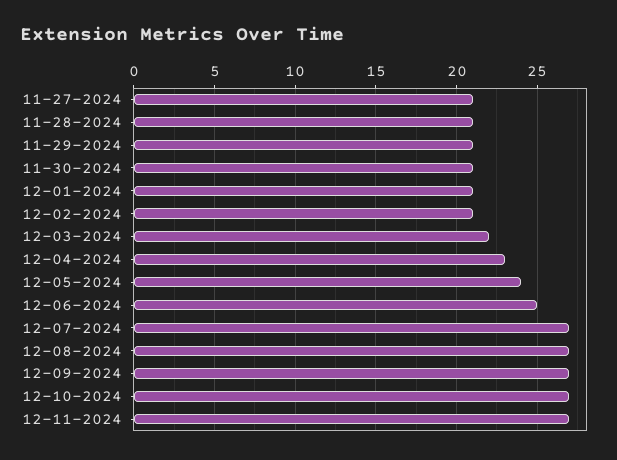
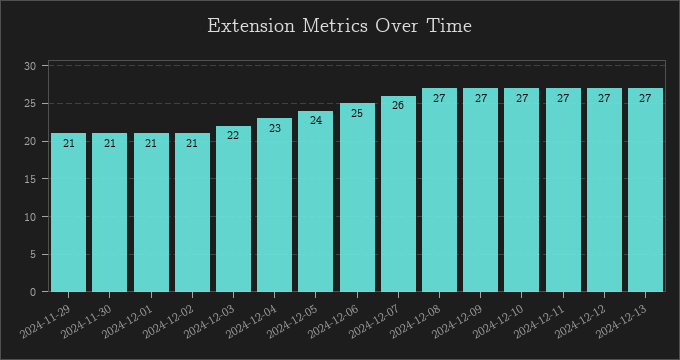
11-27-2024: 21 -> none
11-28-2024: 21 -> none
12-07-2024: 27 -> 26
2024-12-12: none -> 27
2024-12-13: none -> 27

